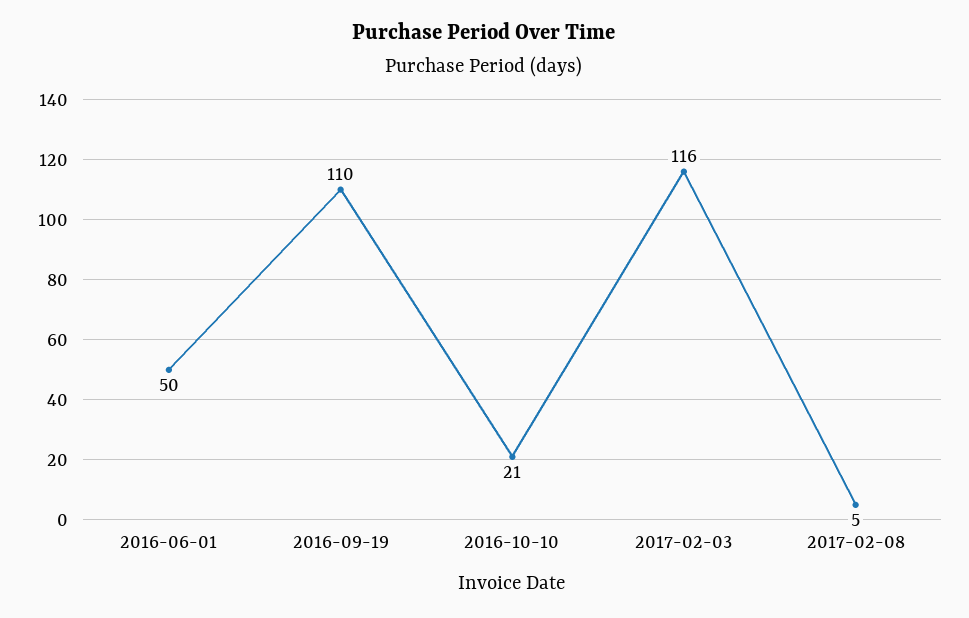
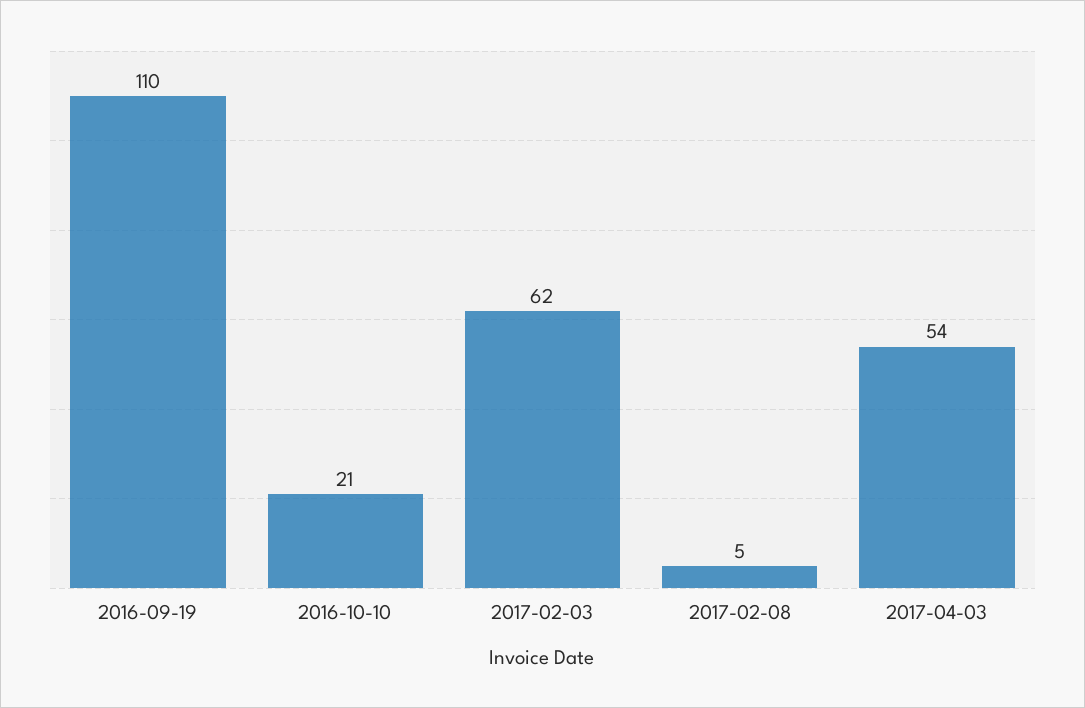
2016-06-01: 50 -> none
2017-02-03: 116 -> 62
2017-04-03: none -> 54

